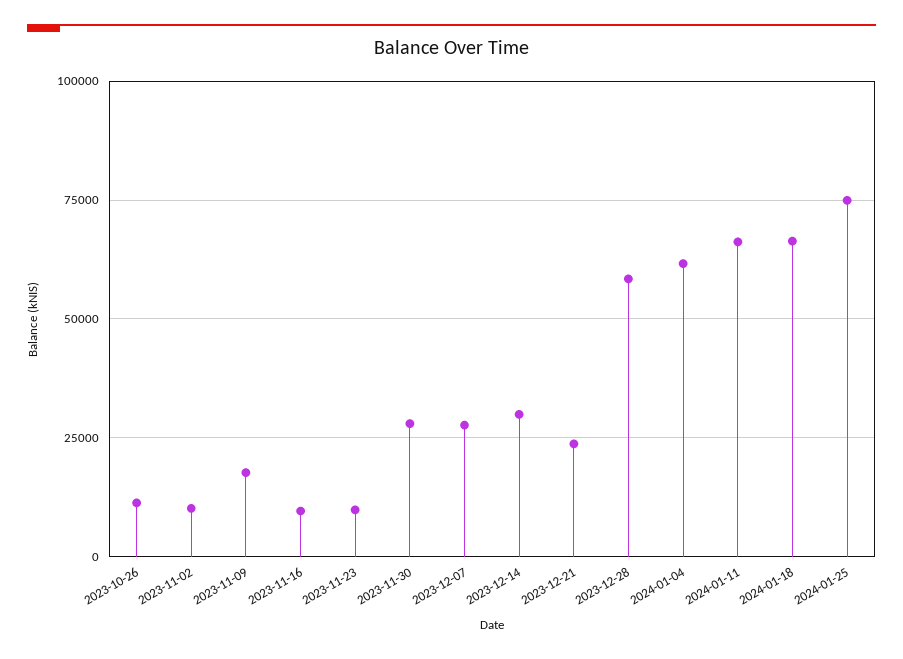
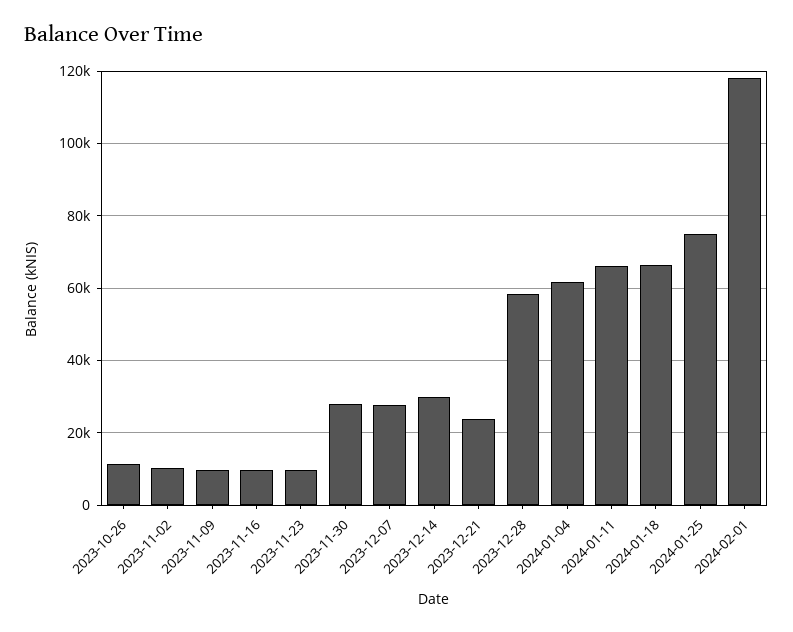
2023-11-09: 17500 -> 10000
2024-02-01: none -> 118000

